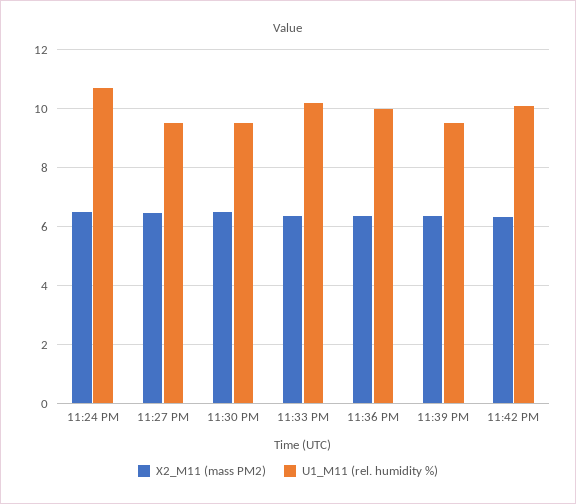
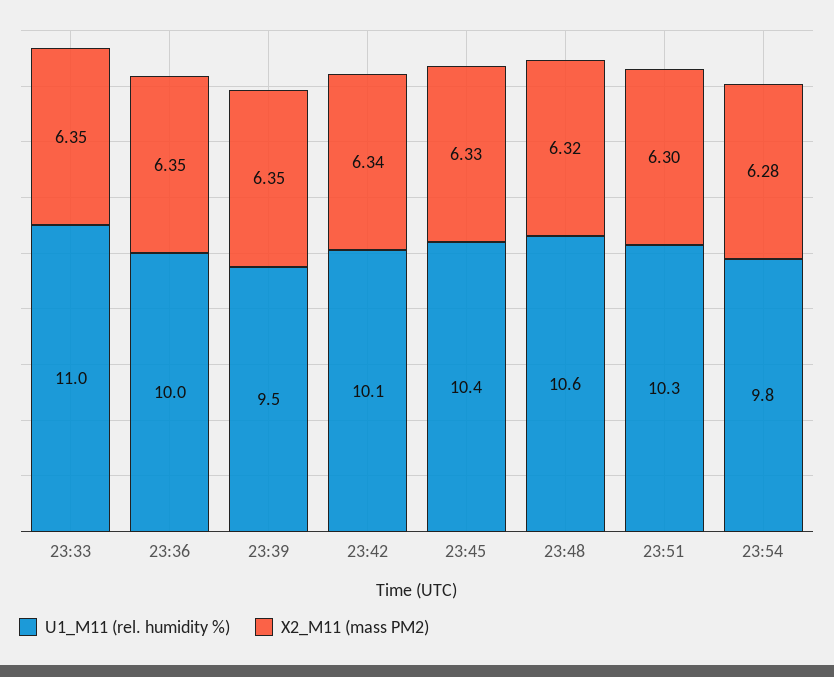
X2_M11 (mass PM2), 11:24 PM: 6.5 -> none
U1_M11 (rel. humidity %), 11:24 PM: 10.75 -> none
X2_M11 (mass PM2), 11:27 PM: 6.5 -> none
U1_M11 (rel. humidity %), 11:27 PM: 9.5 -> none
X2_M11 (mass PM2), 11:30 PM: 6.5 -> none
U1_M11 (rel. humidity %), 11:30 PM: 9.5 -> none
U1_M11 (rel. humidity %), 11:33 PM: 10.25 -> 11
U1_M11 (rel. humidity %), 23:45: none -> 10.4
X2_M11 (mass PM2), 23:45: none -> 6.33
U1_M11 (rel. humidity %), 23:48: none -> 10.6
X2_M11 (mass PM2), 23:48: none -> 6.32
U1_M11 (rel. humidity %), 23:51: none -> 10.3
X2_M11 (mass PM2), 23:51: none -> 6.3
U1_M11 (rel. humidity %), 23:54: none -> 9.8
X2_M11 (mass PM2), 23:54: none -> 6.28

